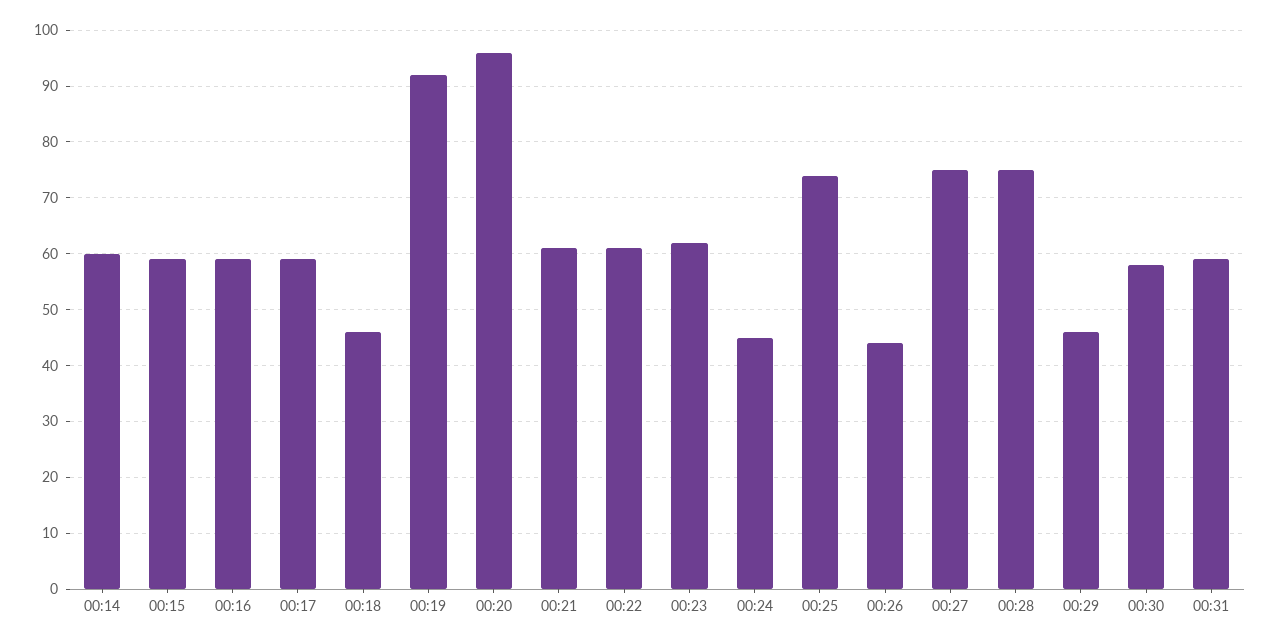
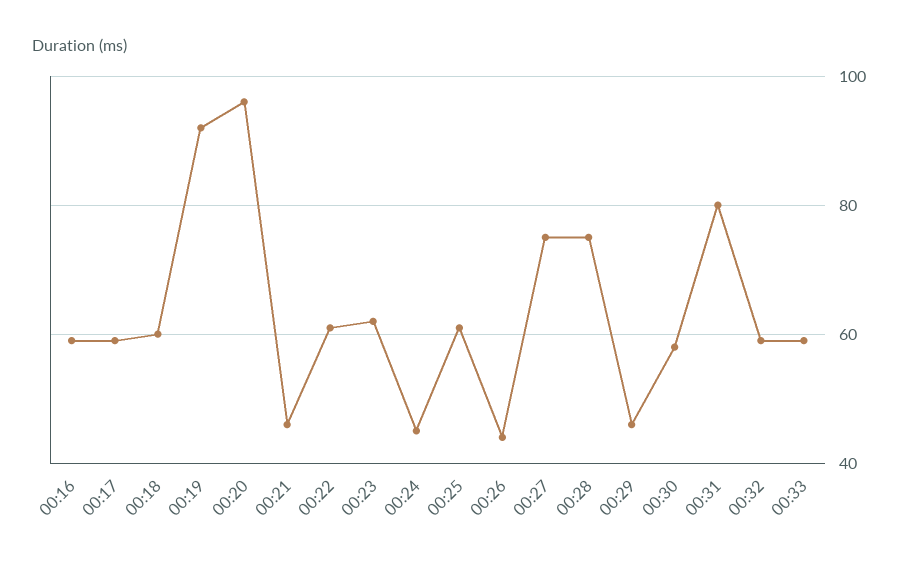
00:14: 60 -> none
00:15: 60 -> none
00:18: 45 -> 60
00:21: 60 -> 45
00:25: 75 -> 60
00:31: 60 -> 80
00:32: none -> 60
00:33: none -> 60

